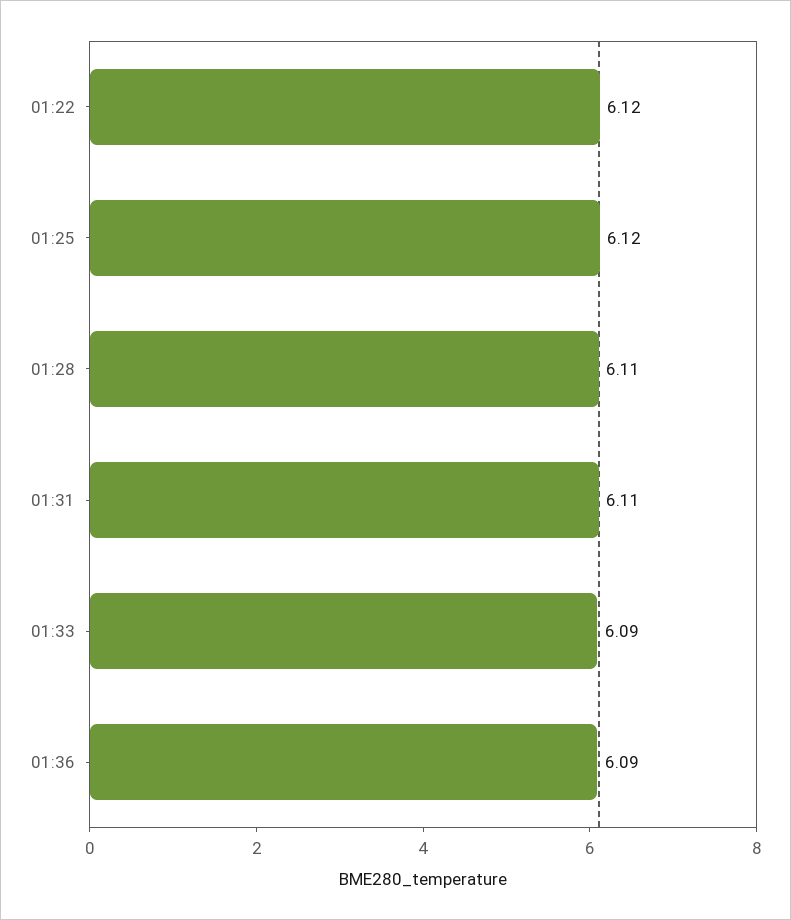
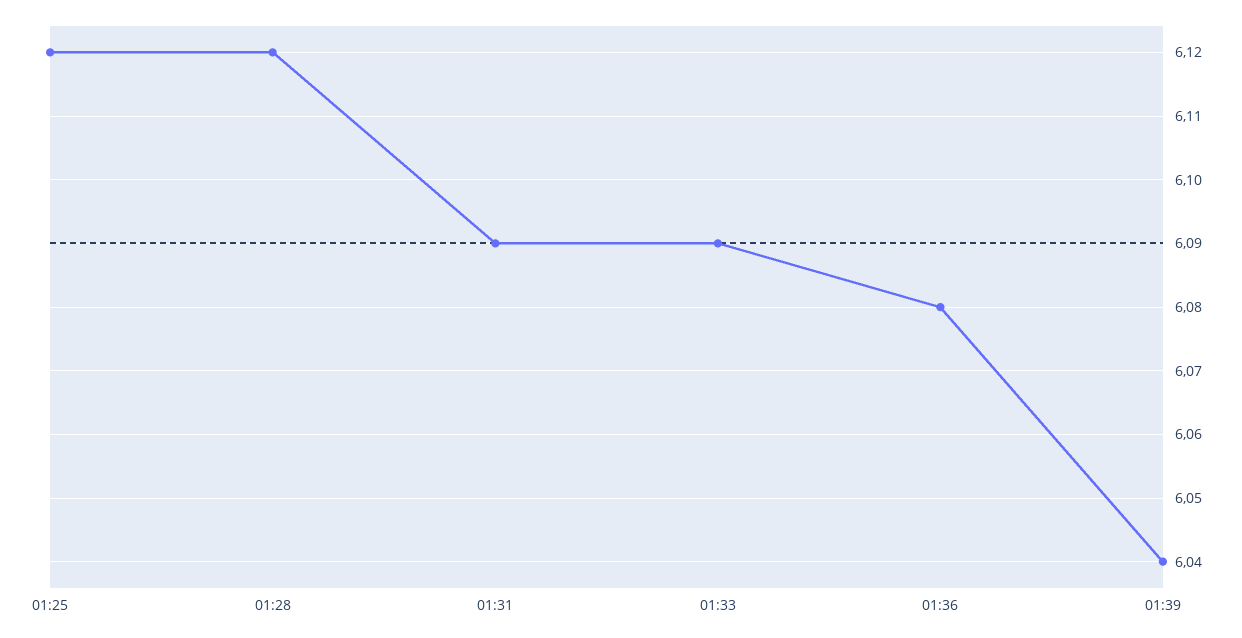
01:22: 6.12 -> none
01:28: 6.11 -> 6.12
01:31: 6.11 -> 6.09
01:36: 6.09 -> 6.08
01:39: none -> 6.04

